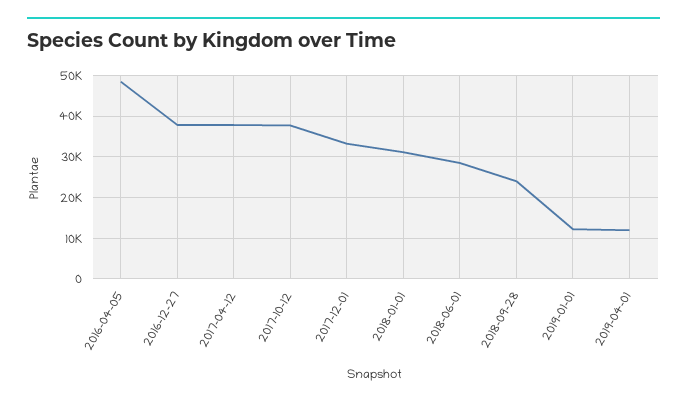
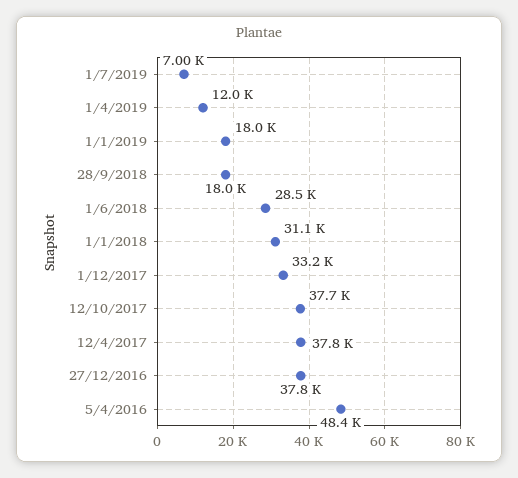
2018-09-28: 24000 -> 18000
2019-01-01: 12000 -> 18000
1/7/2019: none -> 7000

